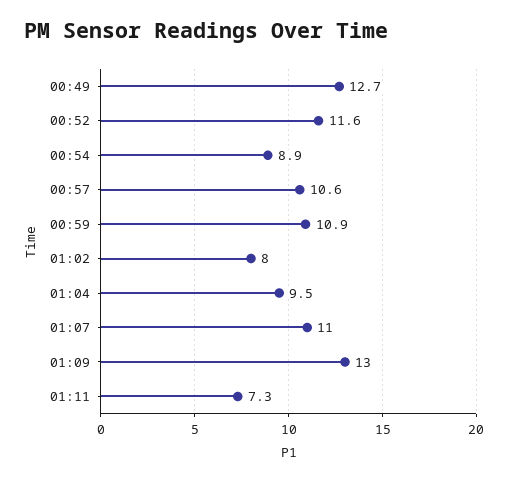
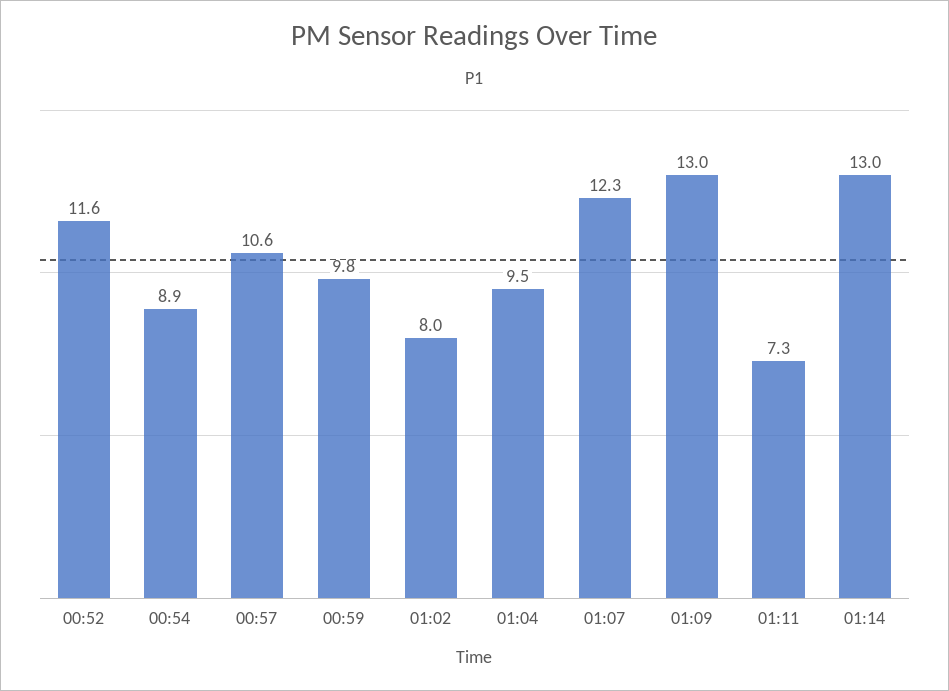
00:49: 12.7 -> none
00:59: 10.9 -> 9.8
01:07: 11 -> 12.3
01:14: none -> 13

